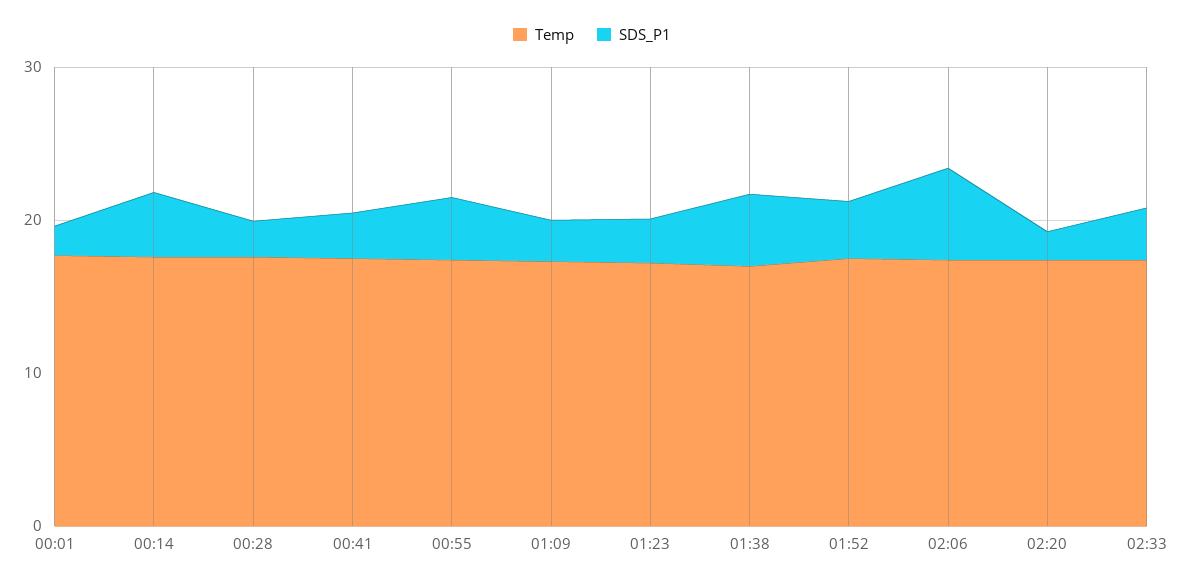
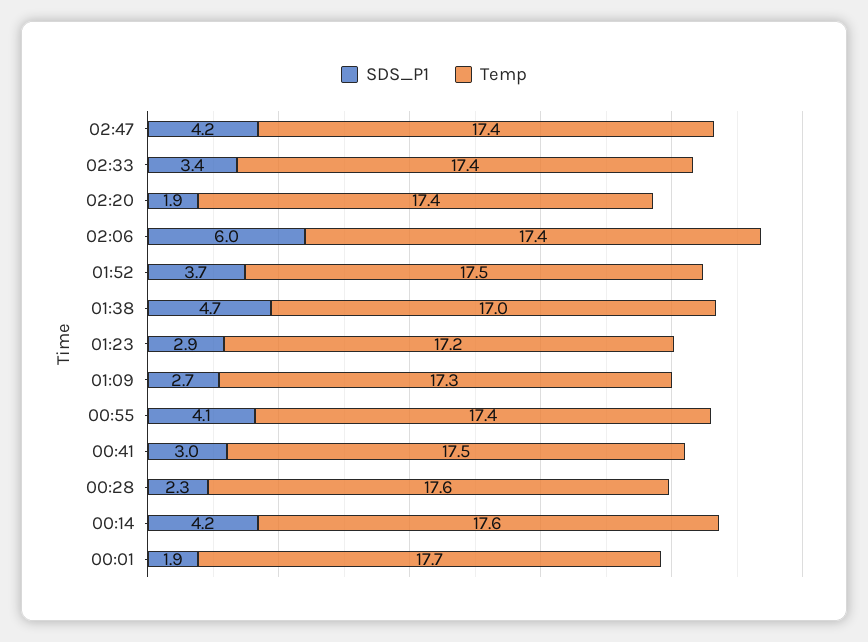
SDS_P1, 02:47: none -> 4.2
Temp, 02:47: none -> 17.4

